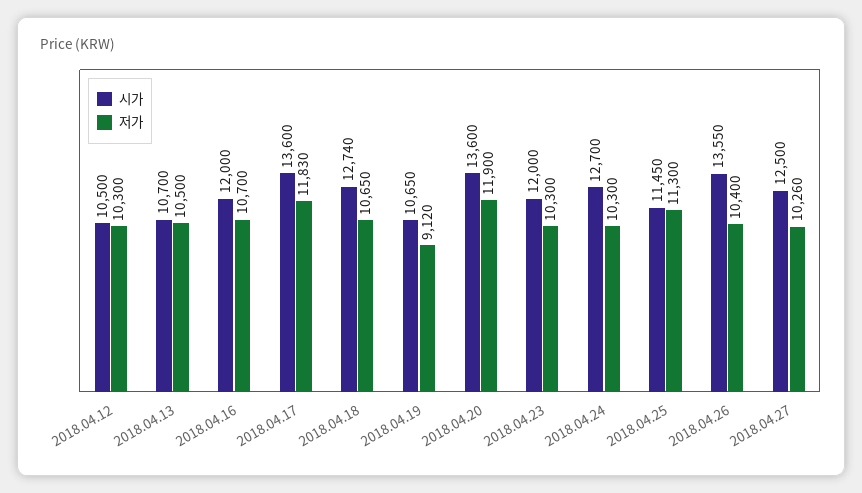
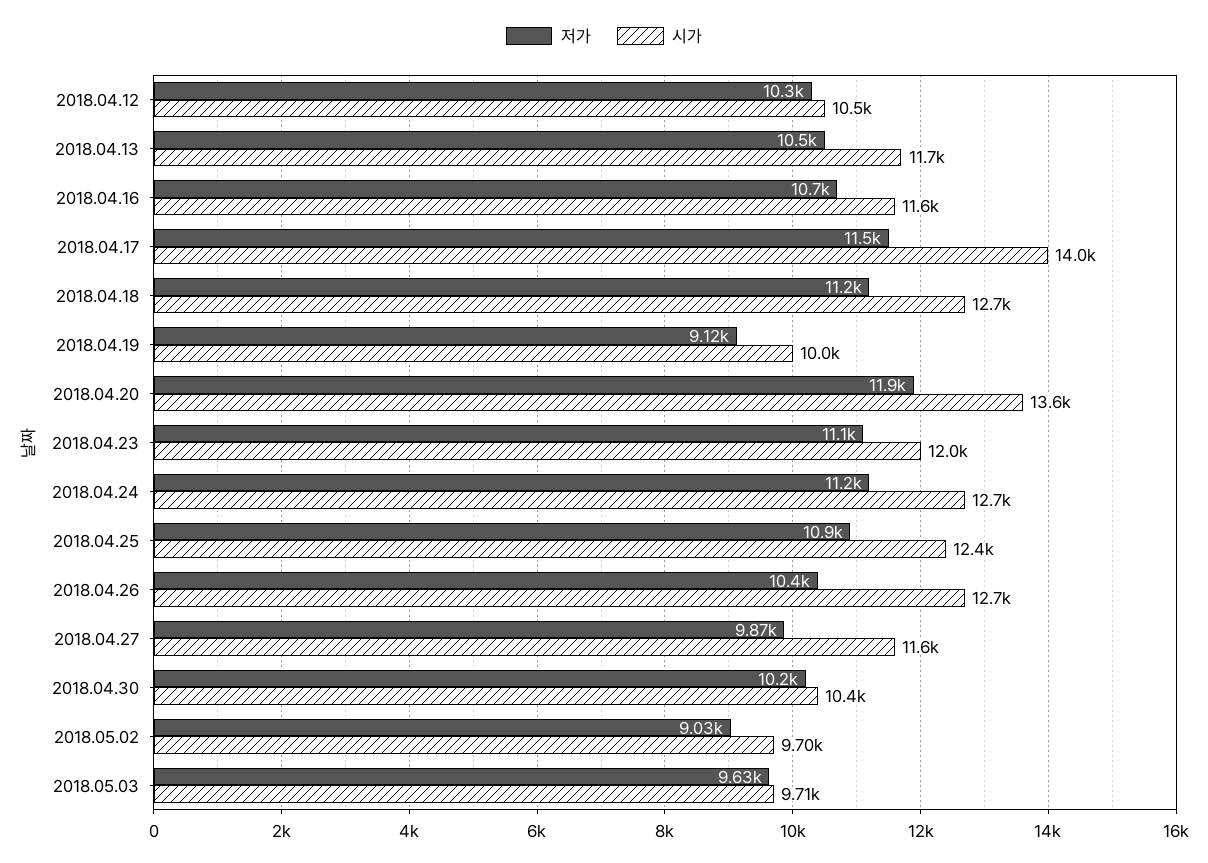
시가, 2018.04.13: 10700 -> 11700
시가, 2018.04.16: 12000 -> 11600
시가, 2018.04.17: 13600 -> 14000
저가, 2018.04.17: 11830 -> 11500
저가, 2018.04.18: 10650 -> 11200
시가, 2018.04.19: 10650 -> 10000
저가, 2018.04.23: 10300 -> 11100
저가, 2018.04.24: 10300 -> 11200
시가, 2018.04.25: 11450 -> 12400
저가, 2018.04.25: 11300 -> 10900
시가, 2018.04.26: 13550 -> 12700
시가, 2018.04.27: 12500 -> 11600
저가, 2018.04.27: 10260 -> 9870
저가, 2018.04.30: none -> 10200
시가, 2018.04.30: none -> 10400
저가, 2018.05.02: none -> 9030
시가, 2018.05.02: none -> 9700
저가, 2018.05.03: none -> 9630
시가, 2018.05.03: none -> 9710

